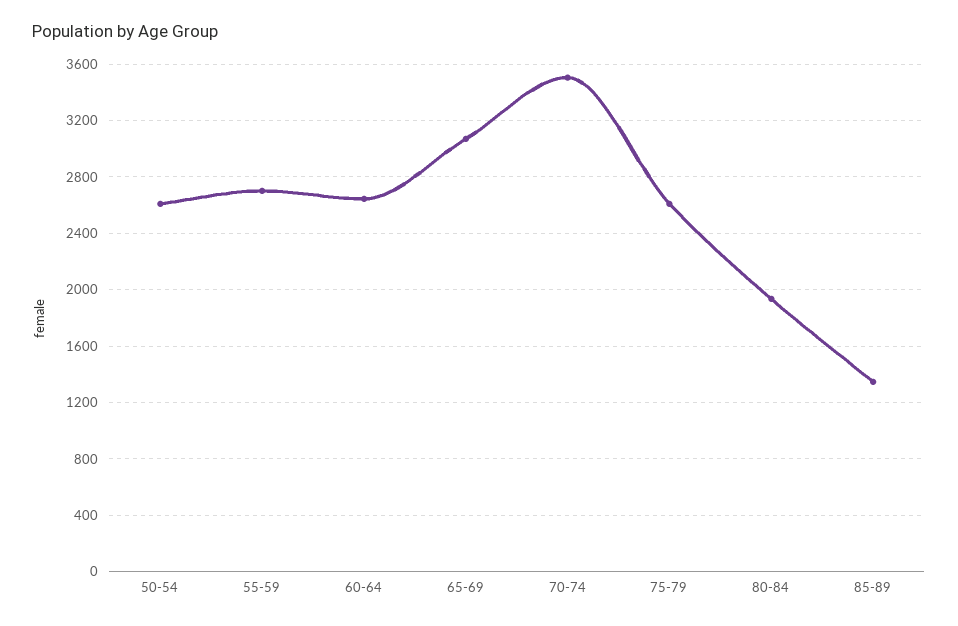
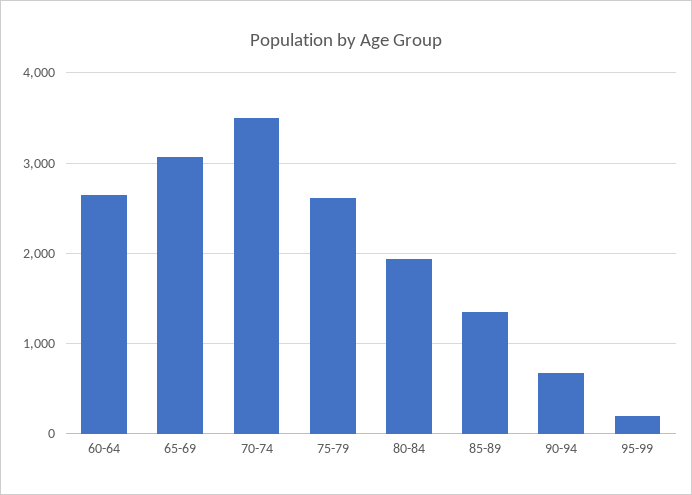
50-54: 2600 -> none
55-59: 2700 -> none
90-94: none -> 700
95-99: none -> 200

